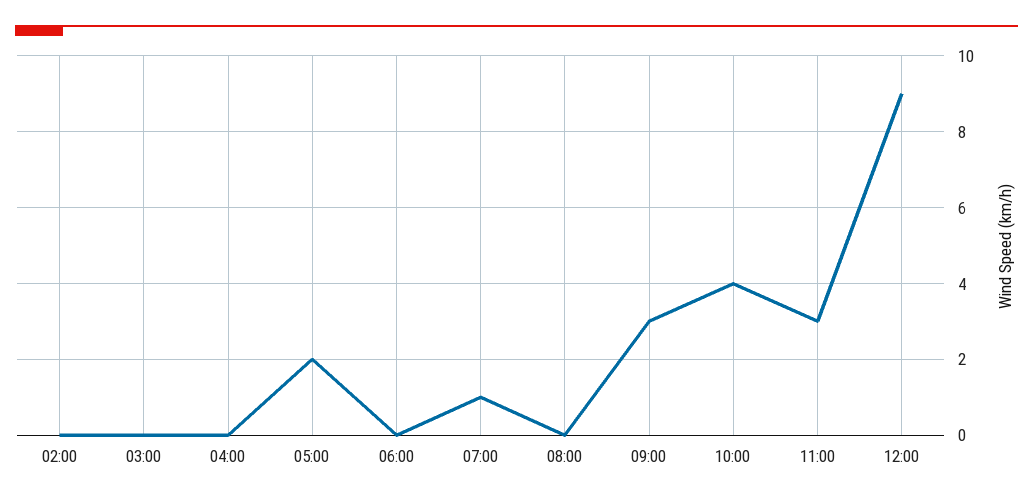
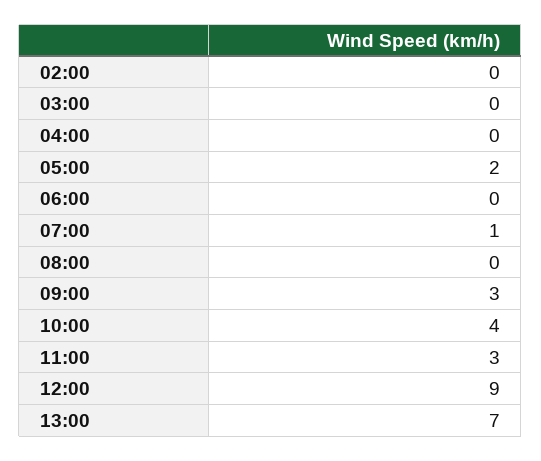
13:00: none -> 7

